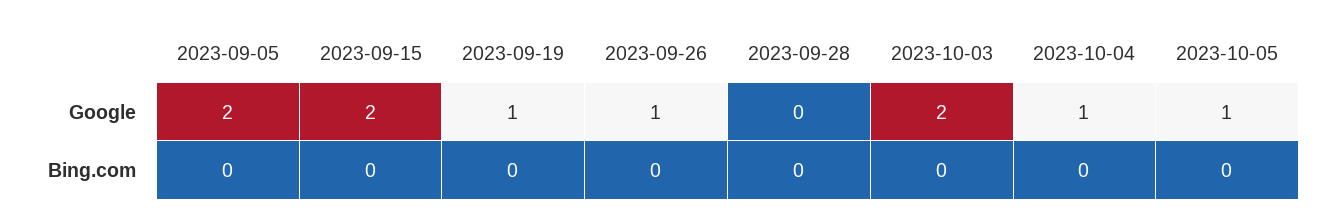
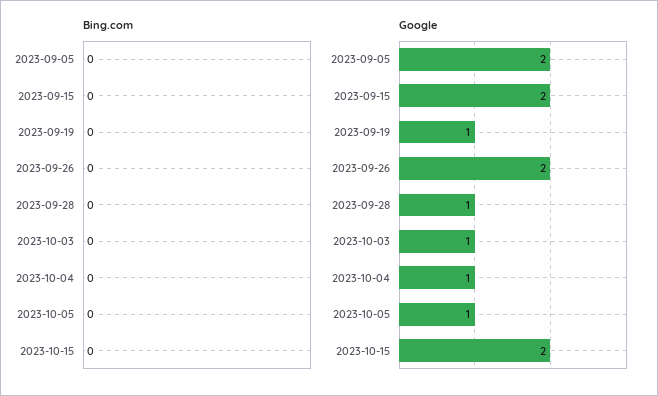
Google, 2023-09-26: 1 -> 2
Google, 2023-09-28: 0 -> 1
Google, 2023-10-03: 2 -> 1
Bing.com, 2023-10-15: none -> 0
Google, 2023-10-15: none -> 2

